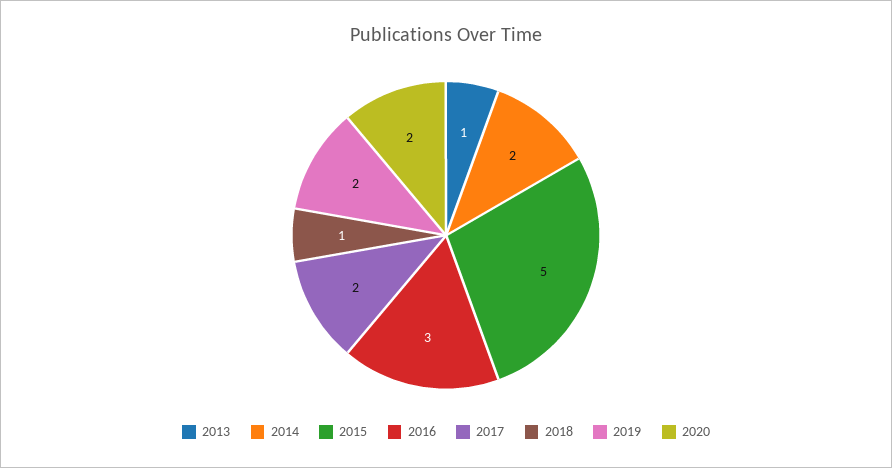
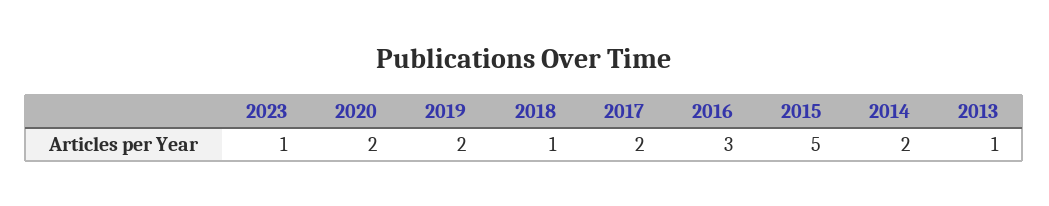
2023: none -> 1

